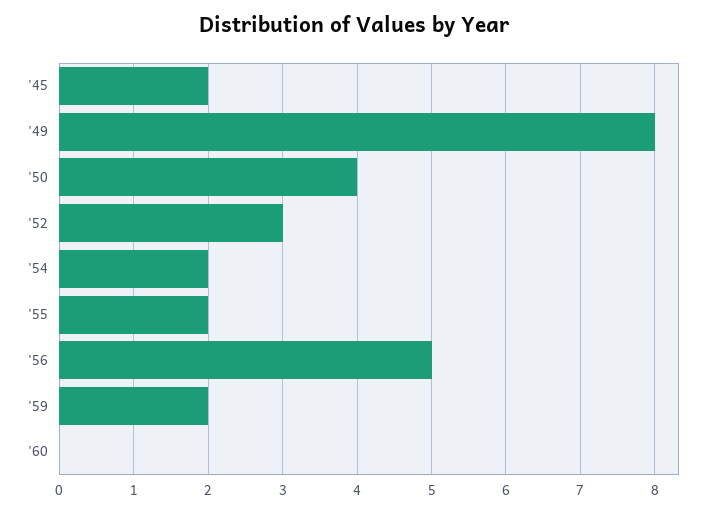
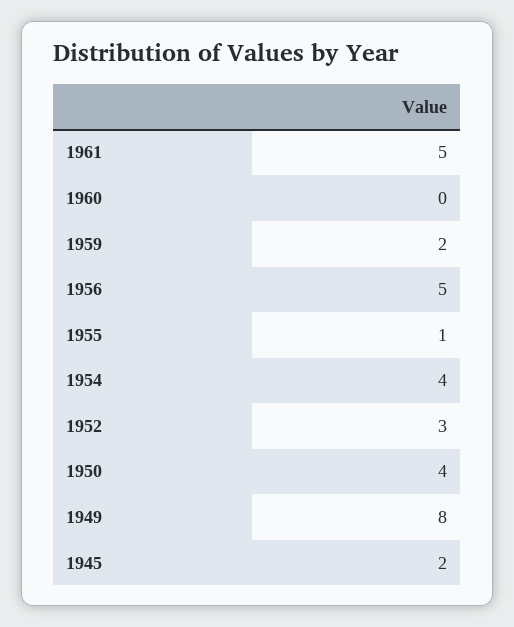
'54: 2 -> 4
'55: 2 -> 1
1961: none -> 5

